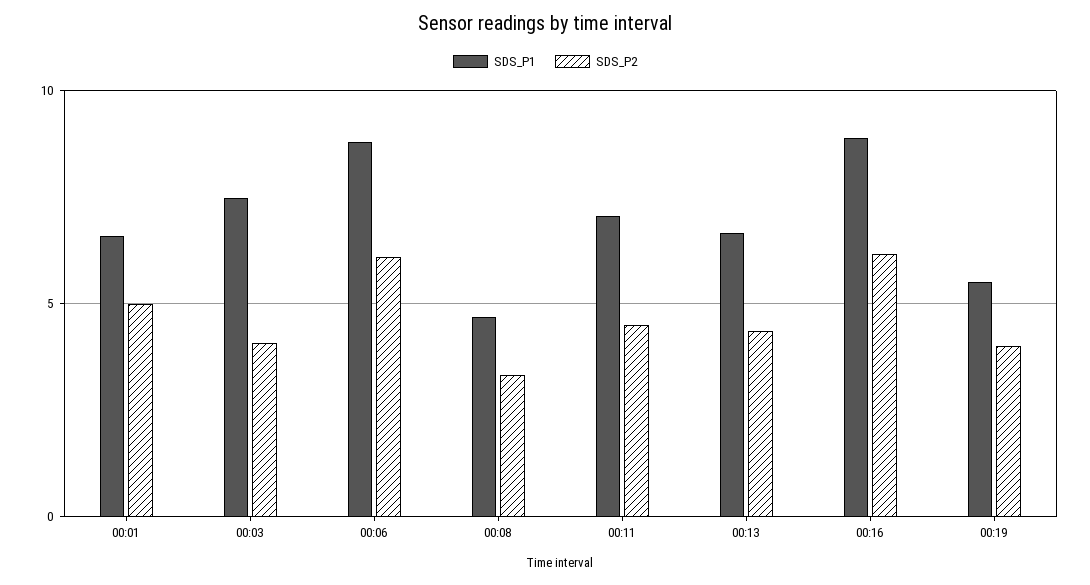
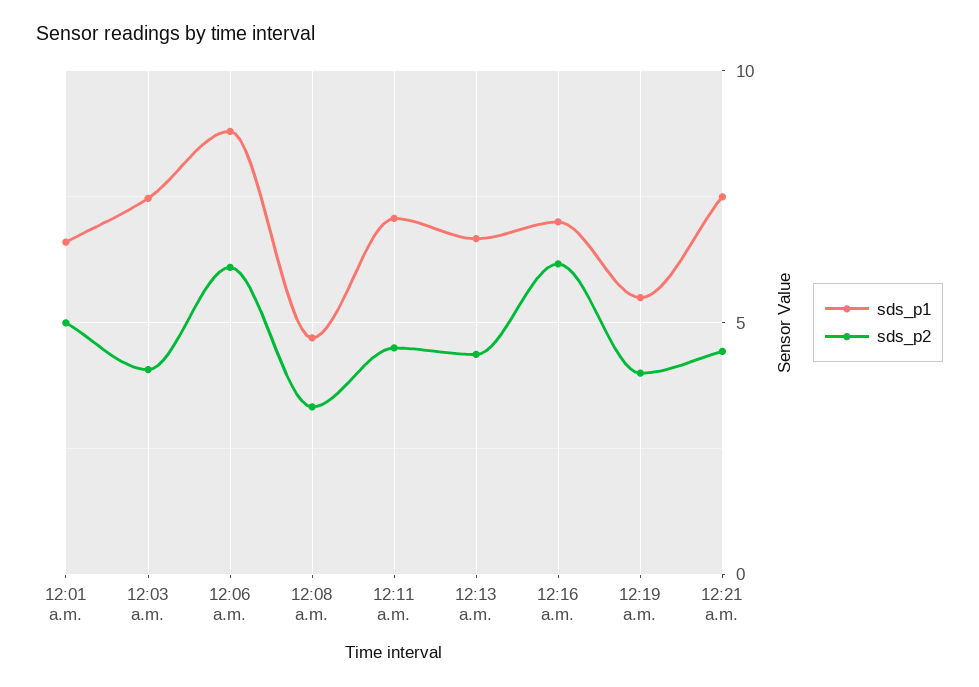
SDS_P1, 00:16: 9 -> 7
SDS_P1, 12:21 a.m.: none -> 7.5
SDS_P2, 12:21 a.m.: none -> 4.5

